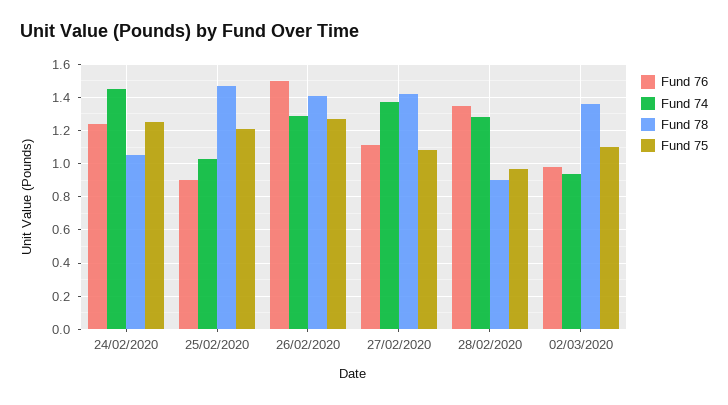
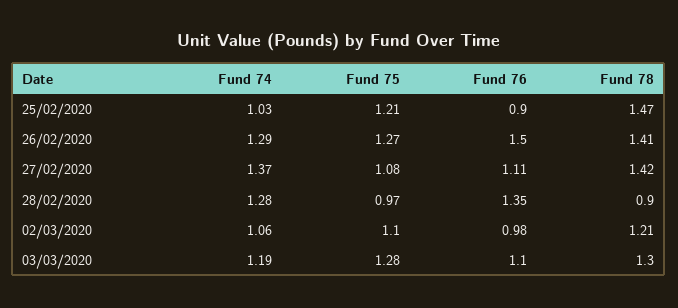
Fund 76, 24/02/2020: 1.25 -> none
Fund 74, 24/02/2020: 1.45 -> none
Fund 78, 24/02/2020: 1.05 -> none
Fund 75, 24/02/2020: 1.25 -> none
Fund 74, 02/03/2020: 0.95 -> 1.06
Fund 78, 02/03/2020: 1.35 -> 1.21
Fund 74, 03/03/2020: none -> 1.19
Fund 75, 03/03/2020: none -> 1.28
Fund 76, 03/03/2020: none -> 1.1
Fund 78, 03/03/2020: none -> 1.3

